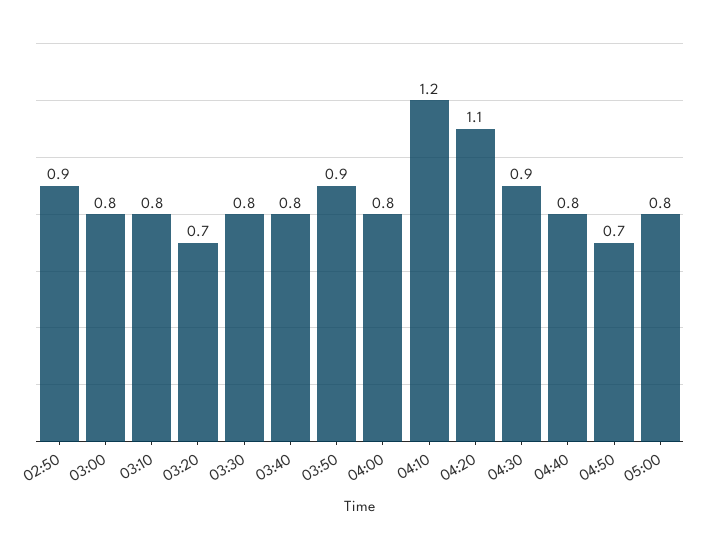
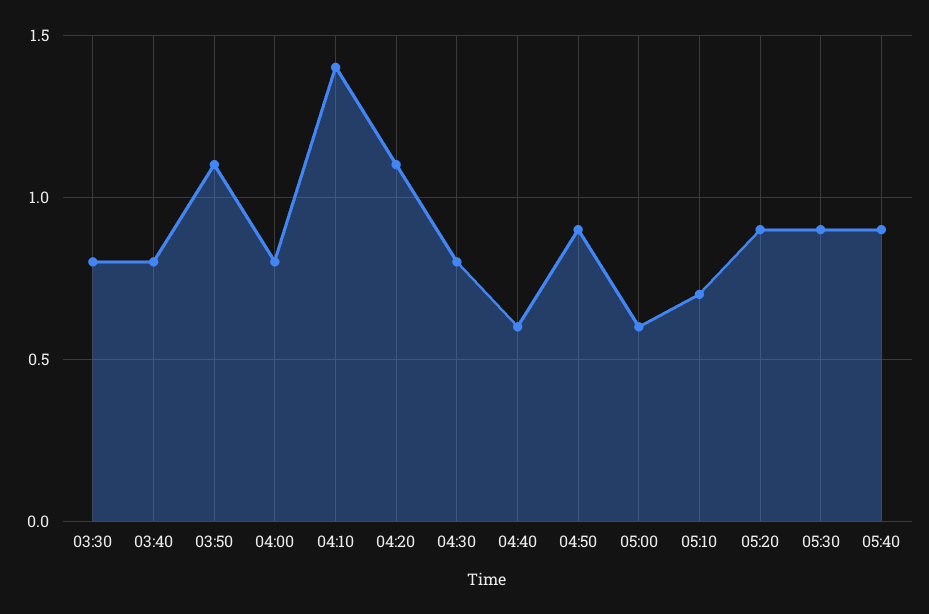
02:50: 0.9 -> none
03:00: 0.8 -> none
03:10: 0.8 -> none
03:20: 0.7 -> none
03:50: 0.9 -> 1.1
04:10: 1.2 -> 1.4
04:30: 0.9 -> 0.8
04:40: 0.8 -> 0.6
04:50: 0.7 -> 0.9
05:00: 0.8 -> 0.6
05:10: none -> 0.7
05:20: none -> 0.9
05:30: none -> 0.9
05:40: none -> 0.9

